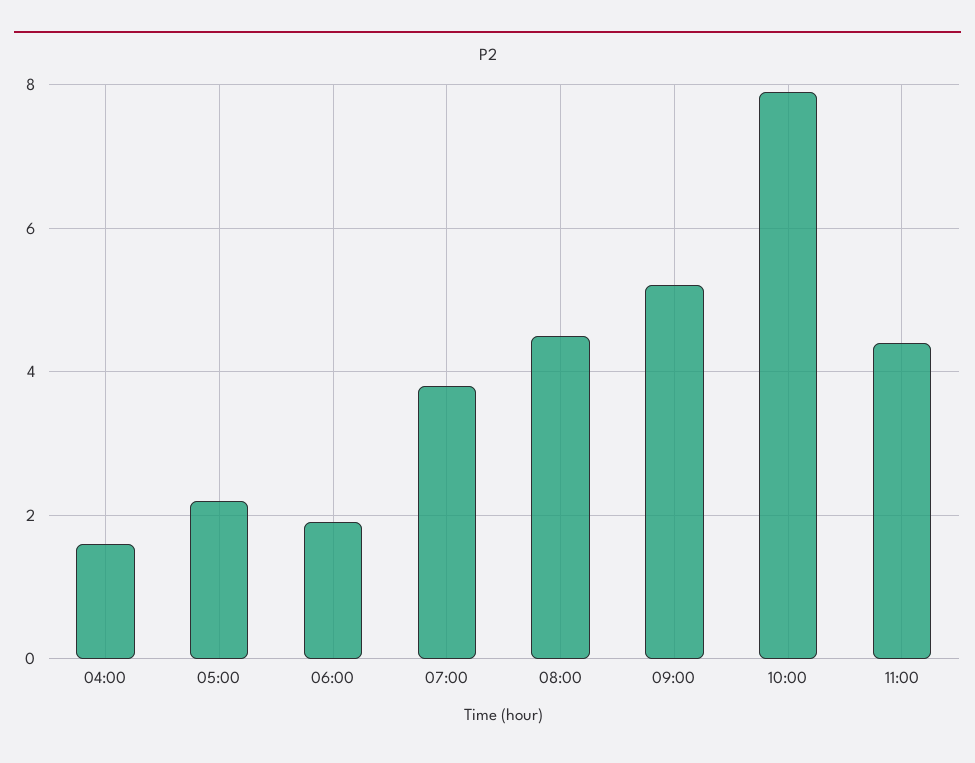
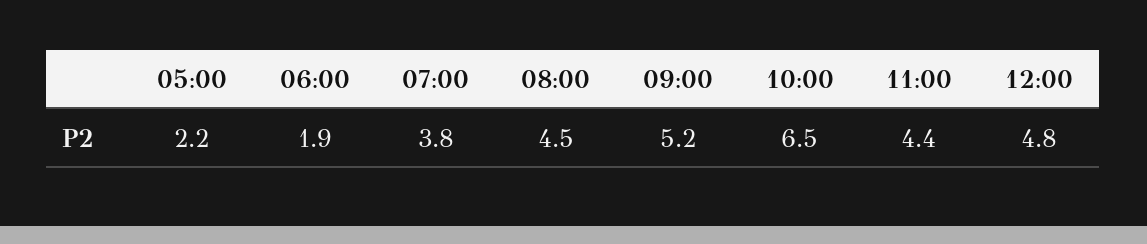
04:00: 1.5 -> none
10:00: 8 -> 6.5
12:00: none -> 4.8

